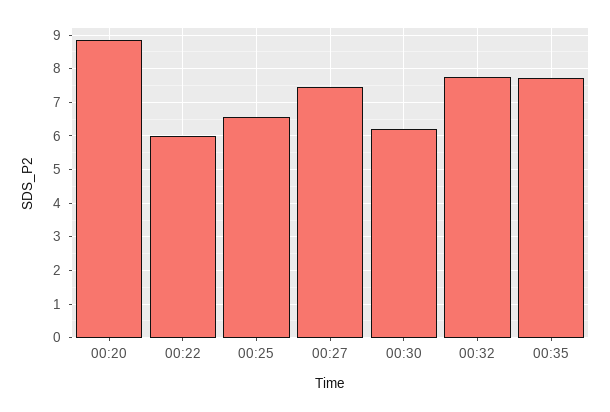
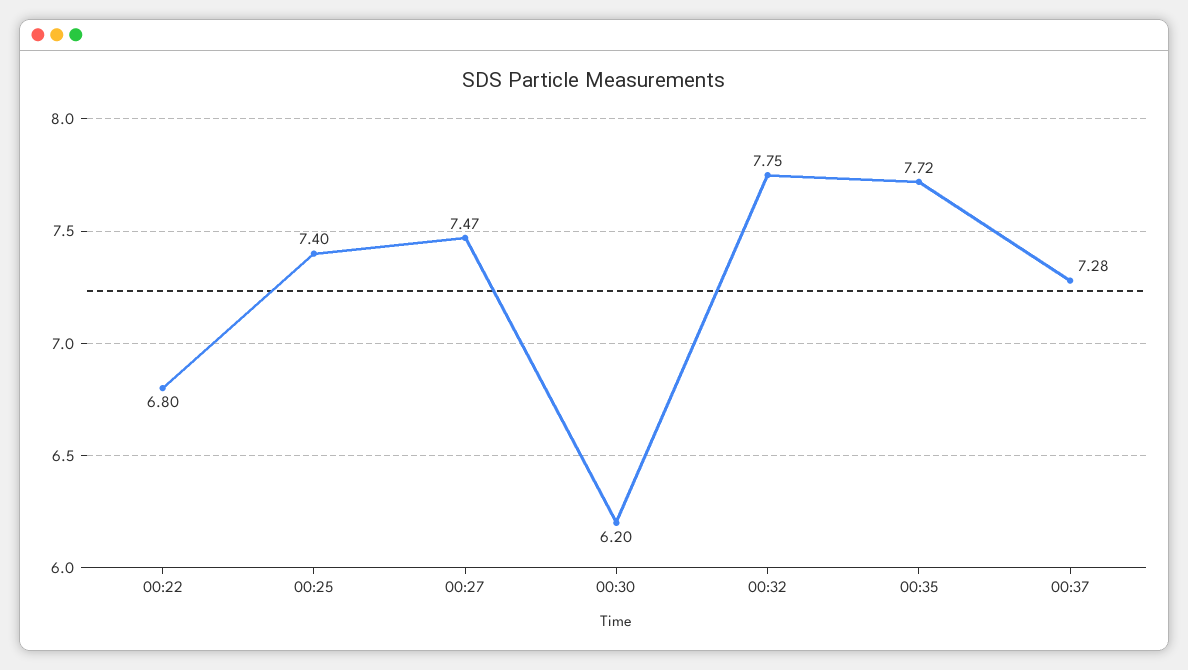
00:20: 8.8 -> none
00:22: 6 -> 6.8
00:25: 6.6 -> 7.4
00:37: none -> 7.28

